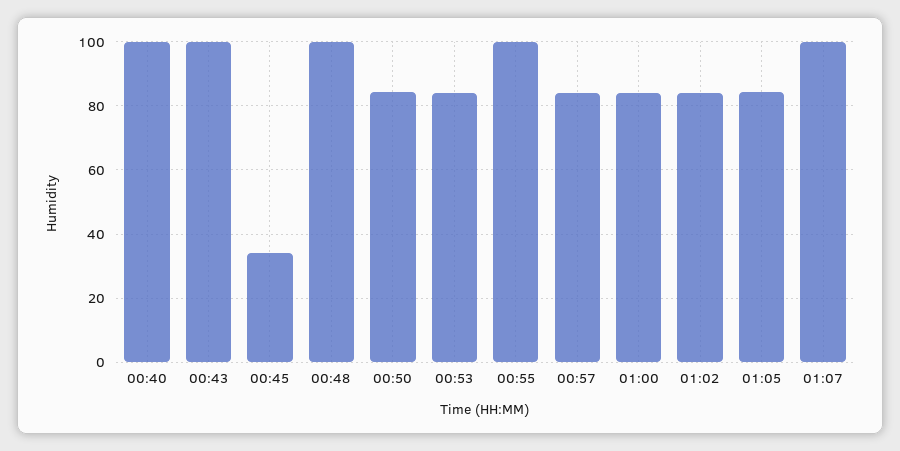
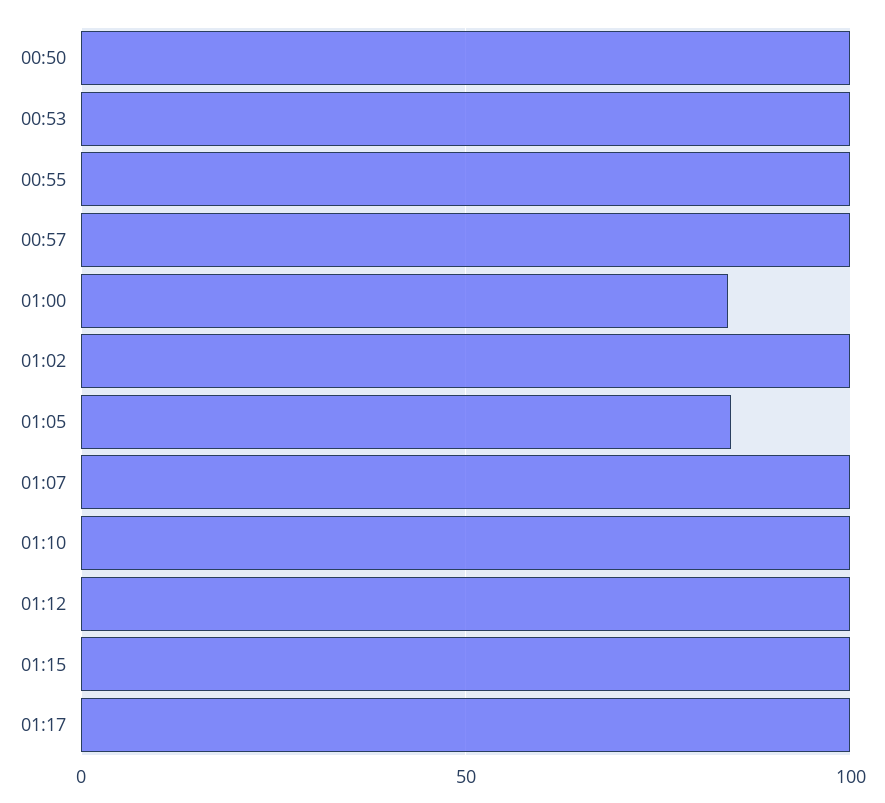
00:40: 100 -> none
00:43: 100 -> none
00:45: 34 -> none
00:48: 100 -> none
00:50: 84 -> 100
00:53: 84 -> 100
00:57: 84 -> 100
01:02: 84 -> 100
01:10: none -> 100
01:12: none -> 100
01:15: none -> 100
01:17: none -> 100

